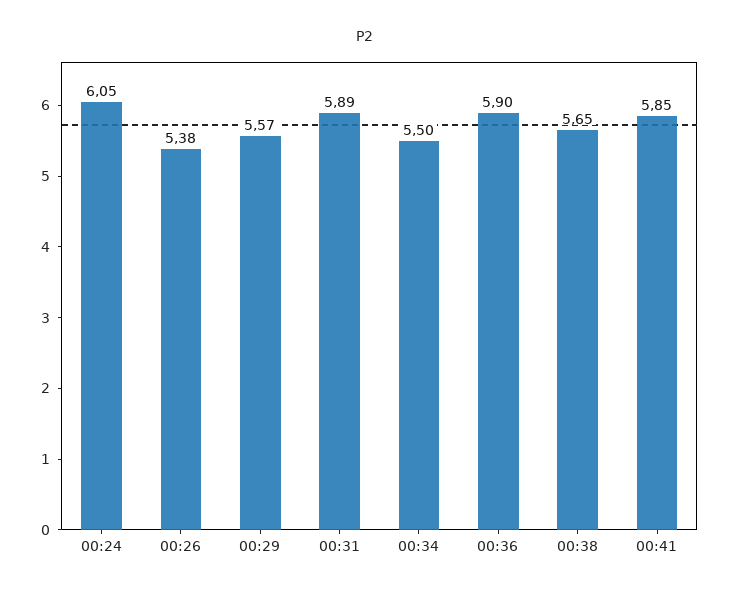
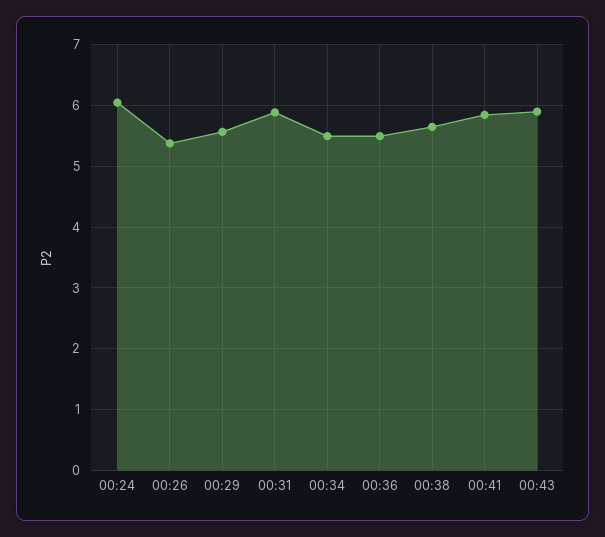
00:36: 5.9 -> 5.5
00:43: none -> 5.9

